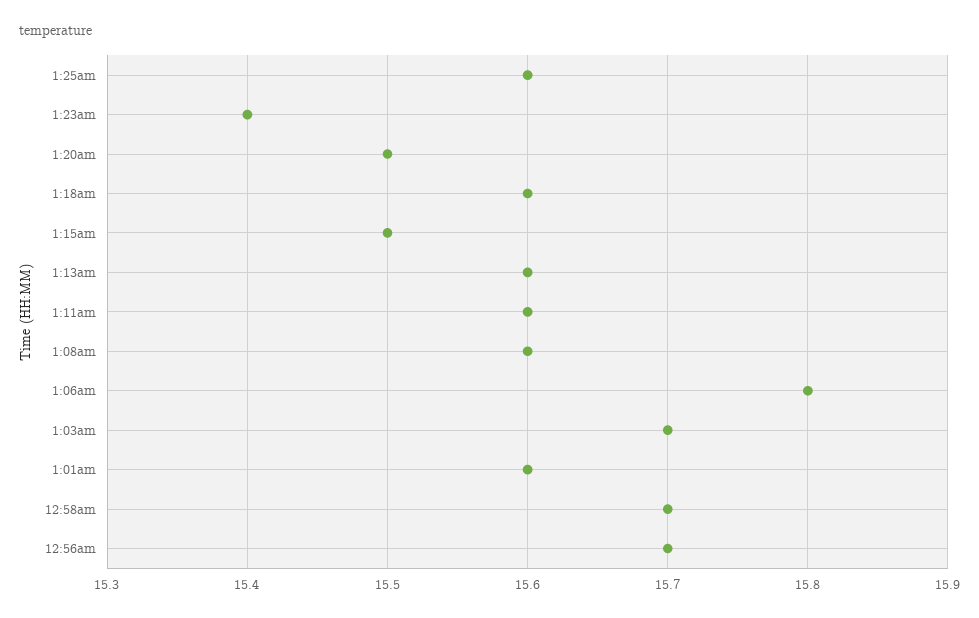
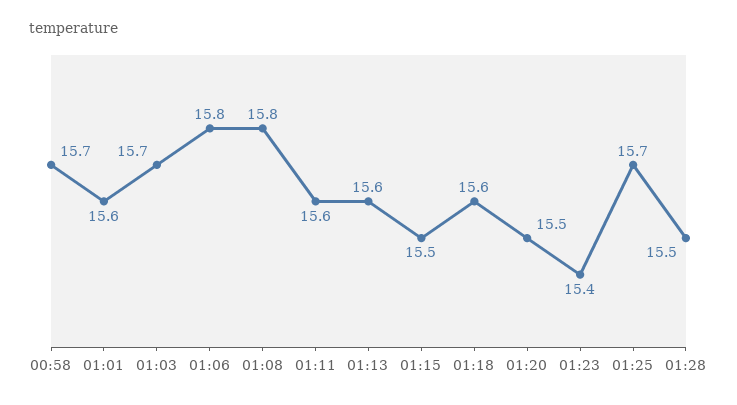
1:25am: 15.6 -> 15.7
1:08am: 15.6 -> 15.8
12:56am: 15.7 -> none
01:28: none -> 15.5

